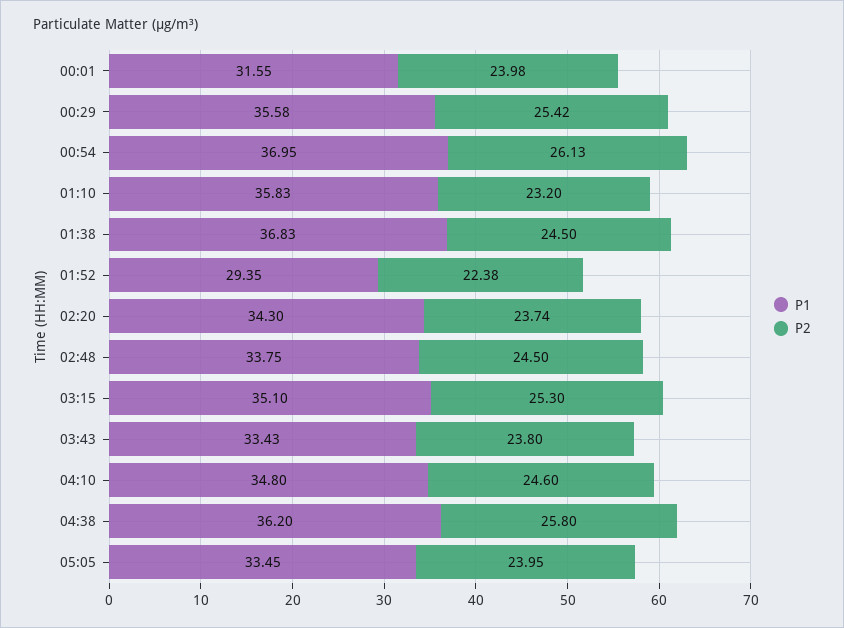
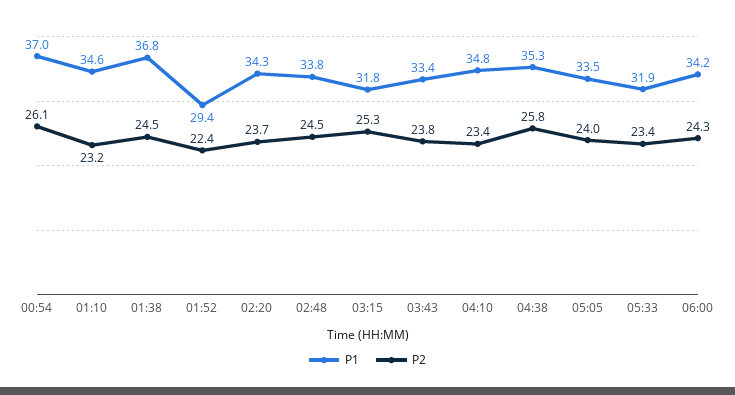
P1, 00:01: 31.55 -> none
P2, 00:01: 23.98 -> none
P1, 00:29: 35.58 -> none
P2, 00:29: 25.42 -> none
P1, 01:10: 35.83 -> 34.6
P1, 03:15: 35.1 -> 31.8
P2, 04:10: 24.6 -> 23.4
P1, 04:38: 36.2 -> 35.3
P1, 05:33: none -> 31.9
P2, 05:33: none -> 23.4
P1, 06:00: none -> 34.2
P2, 06:00: none -> 24.3

